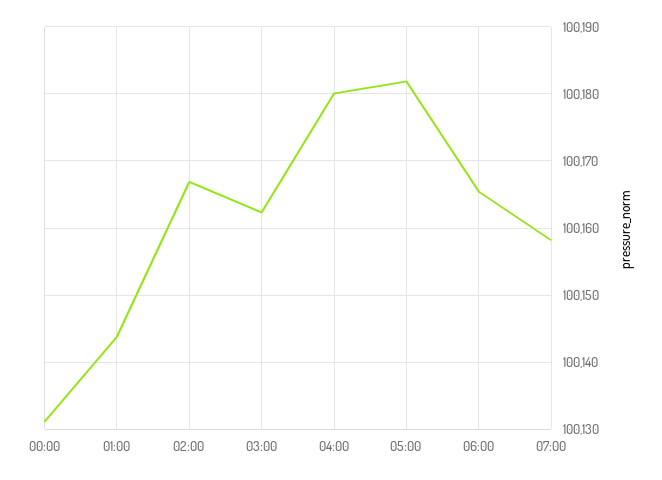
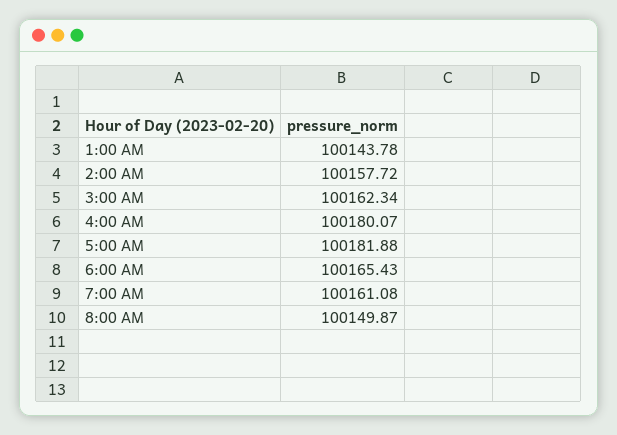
00:00: 100131 -> none
02:00: 100167 -> 100157.72
07:00: 100158 -> 100161.08
8:00 AM: none -> 100149.87

